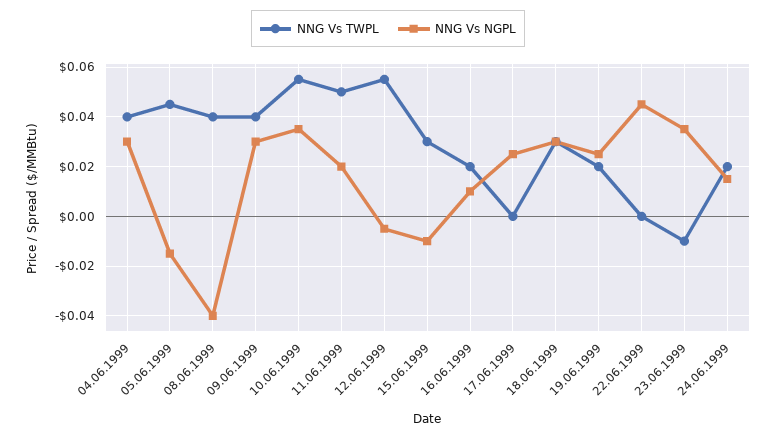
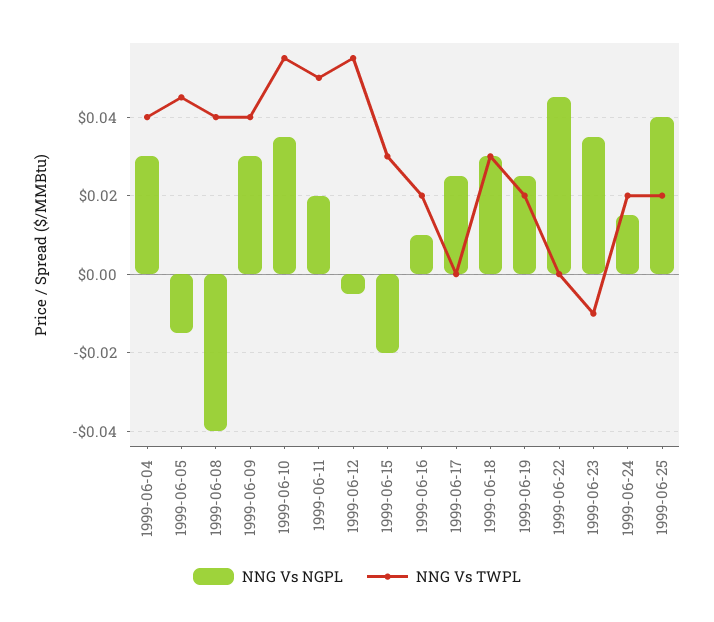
NNG Vs NGPL, 15.06.1999: -0.01 -> -0.02
NNG Vs NGPL, 1999-06-25: none -> 0.04
NNG Vs TWPL, 1999-06-25: none -> 0.02

